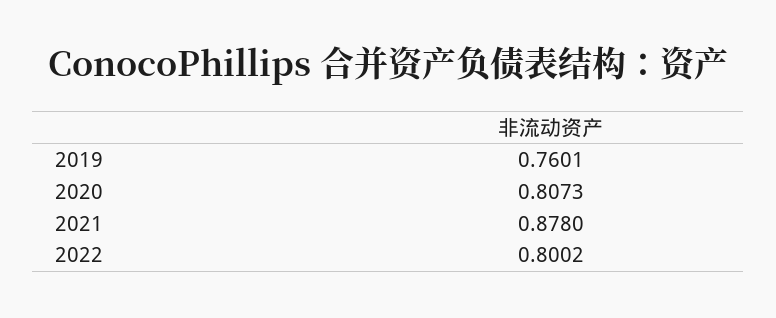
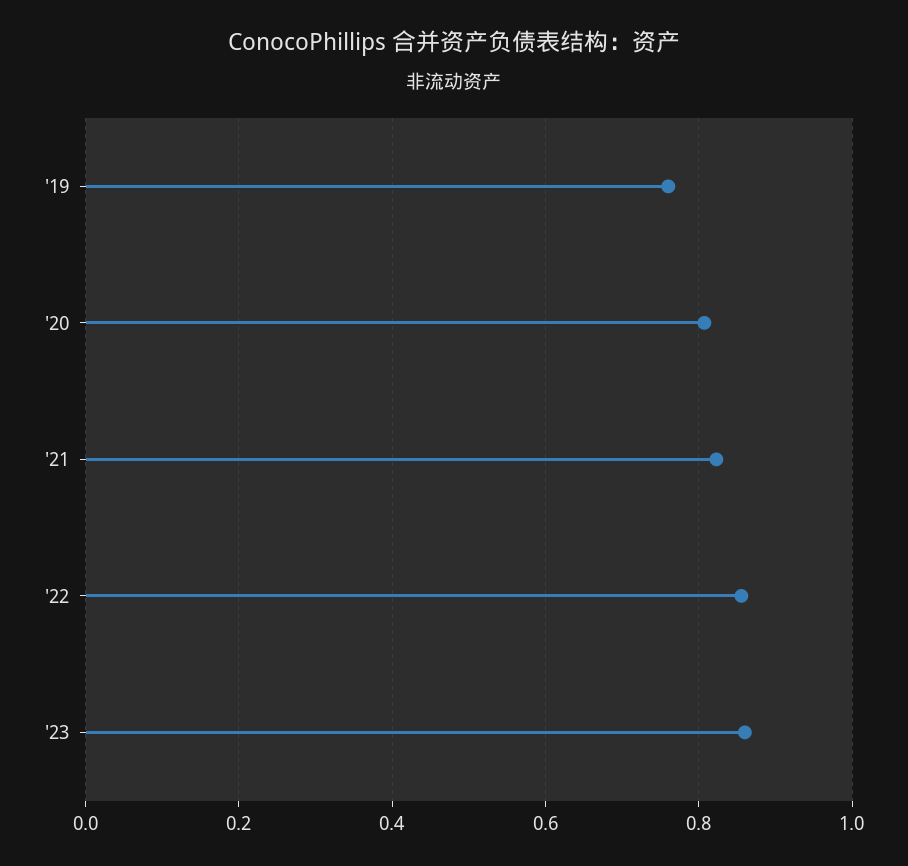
2021: 0.878 -> 0.82
2022: 0.8002 -> 0.86
'23: none -> 0.86

